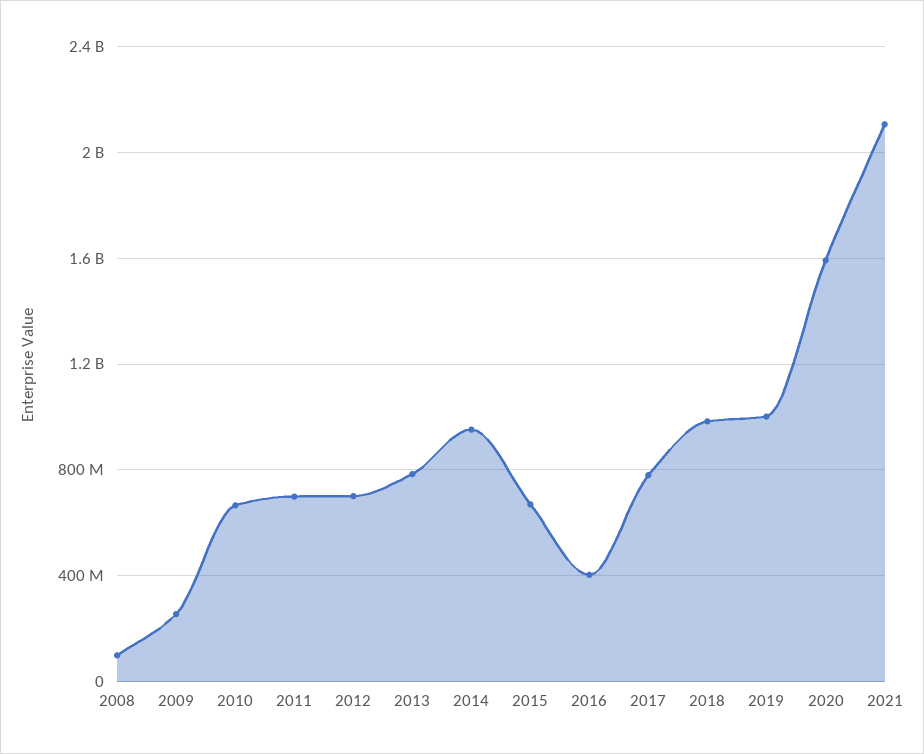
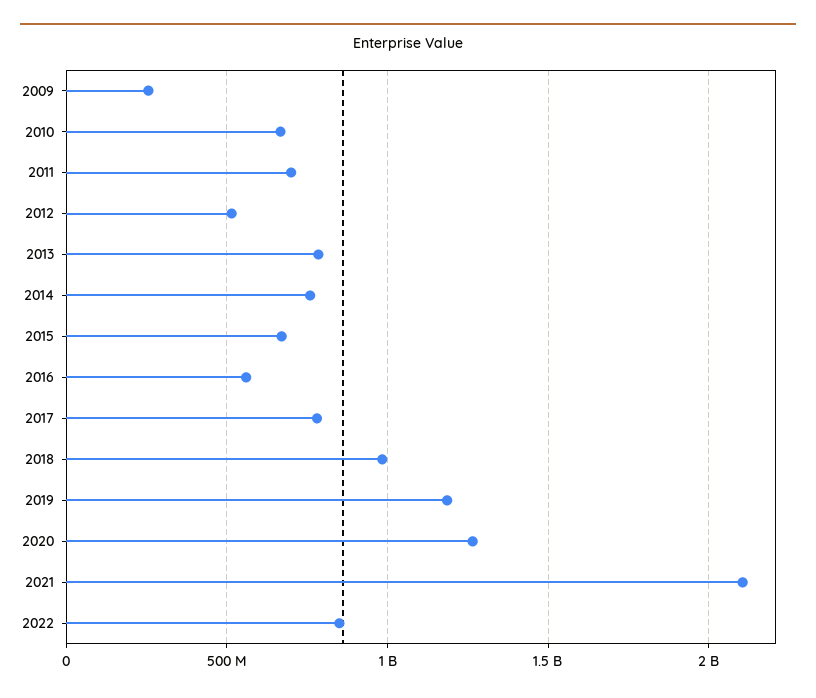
2008: 100000000 -> none
2012: 700000000 -> 500000000
2014: 950000000 -> 750000000
2016: 400000000 -> 550000000
2019: 1000000000 -> 1200000000
2020: 1600000000 -> 1250000000
2022: none -> 850000000

